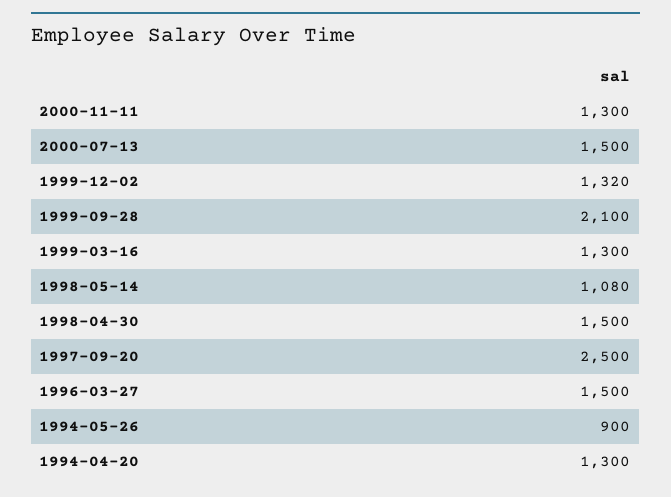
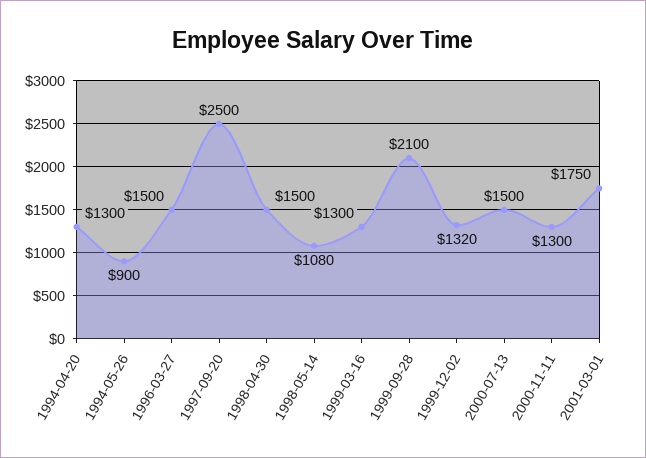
2001-03-01: none -> 1750

